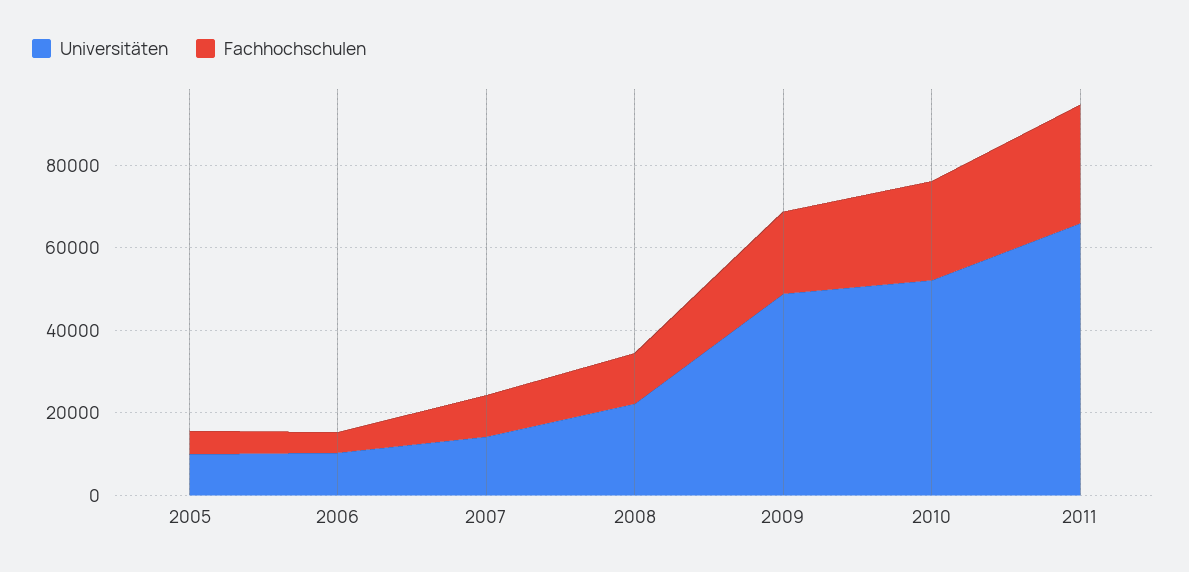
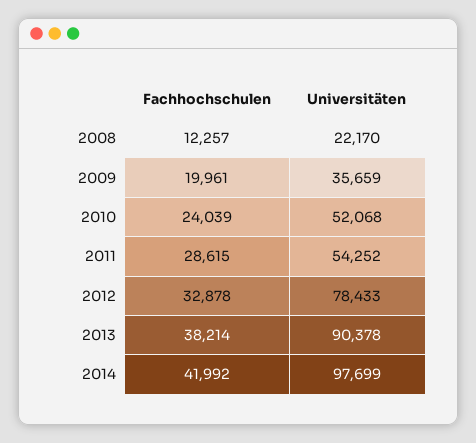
Universitäten, 2005: 10000 -> none
Fachhochschulen, 2005: 5000 -> none
Universitäten, 2006: 10000 -> none
Fachhochschulen, 2006: 5000 -> none
Universitäten, 2007: 15000 -> none
Fachhochschulen, 2007: 10000 -> none
Universitäten, 2009: 50000 -> 35659
Universitäten, 2011: 65000 -> 54252
Fachhochschulen, 2012: none -> 32878
Universitäten, 2012: none -> 78433
Fachhochschulen, 2013: none -> 38214
Universitäten, 2013: none -> 90378
Fachhochschulen, 2014: none -> 41992
Universitäten, 2014: none -> 97699

